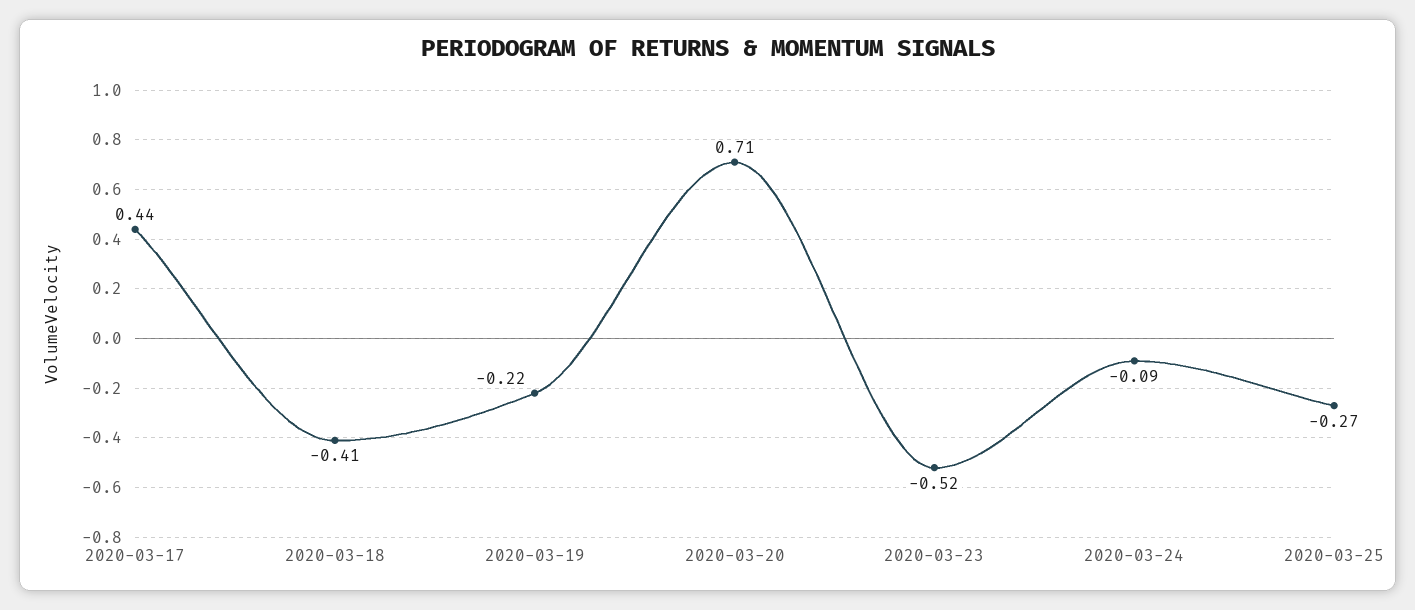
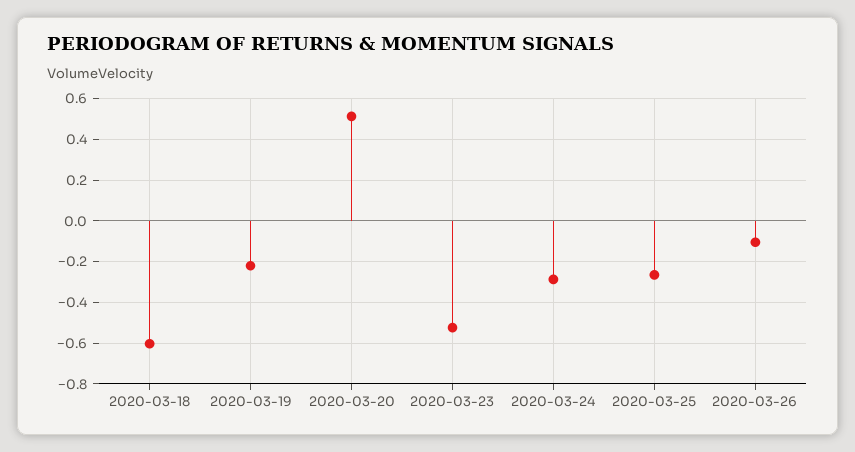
2020-03-17: 0.44 -> none
2020-03-18: -0.41 -> -0.6
2020-03-20: 0.71 -> 0.5
2020-03-24: -0.09 -> -0.3
2020-03-26: none -> -0.1

